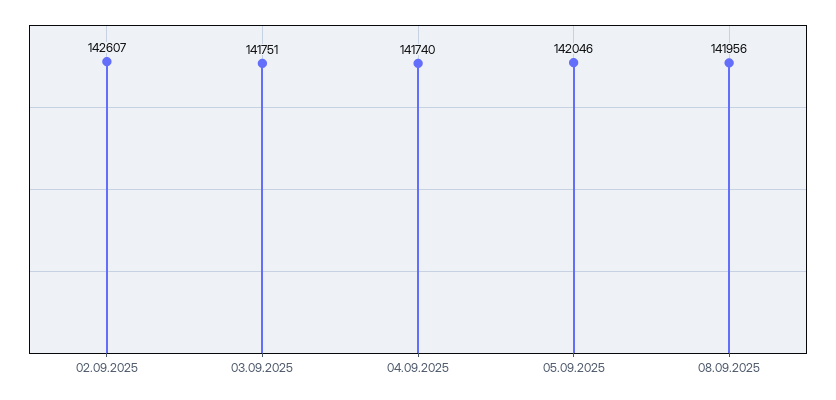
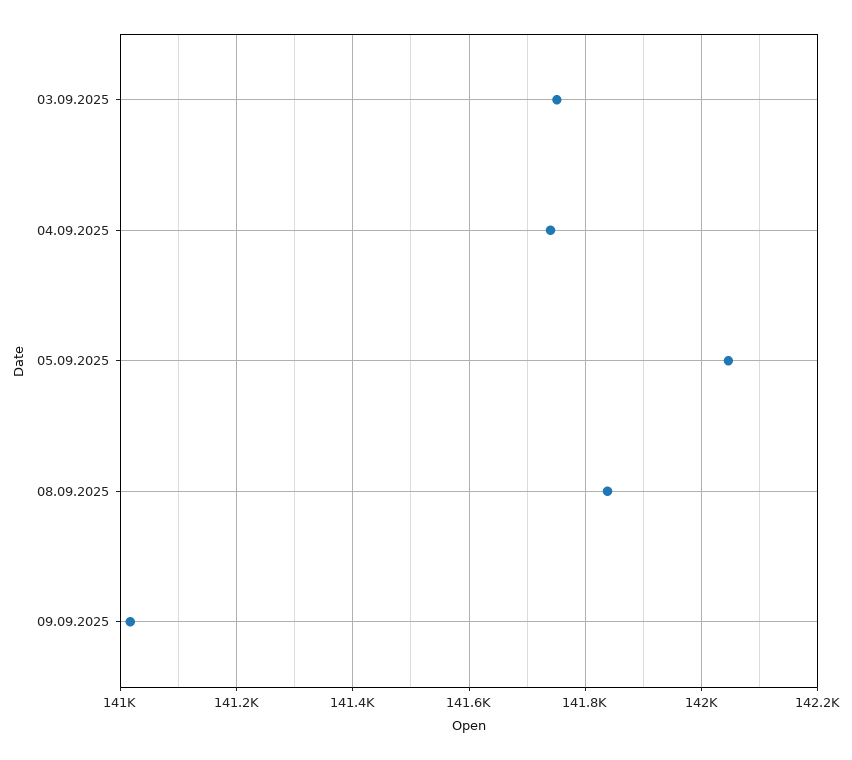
02.09.2025: 142607 -> none
08.09.2025: 141956 -> 141840
09.09.2025: none -> 141020

